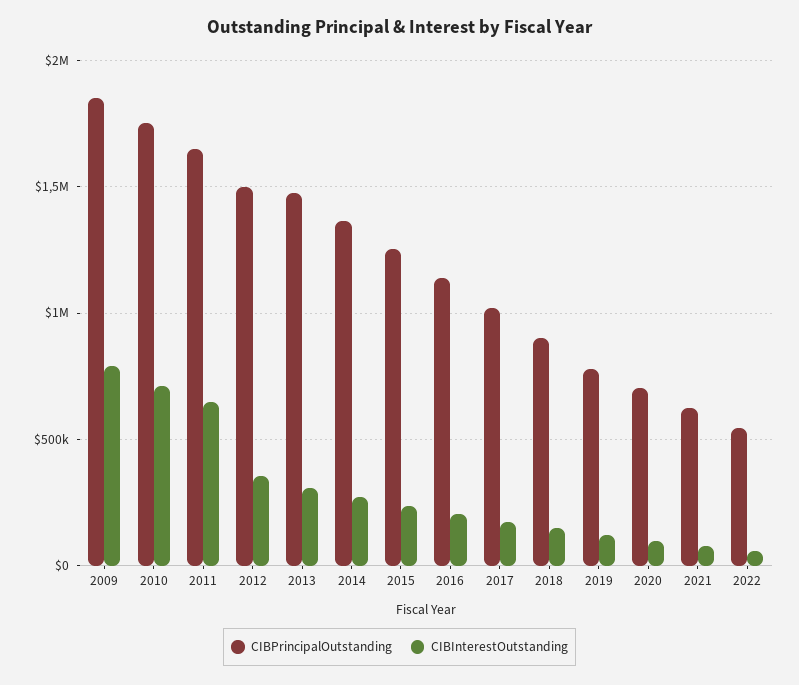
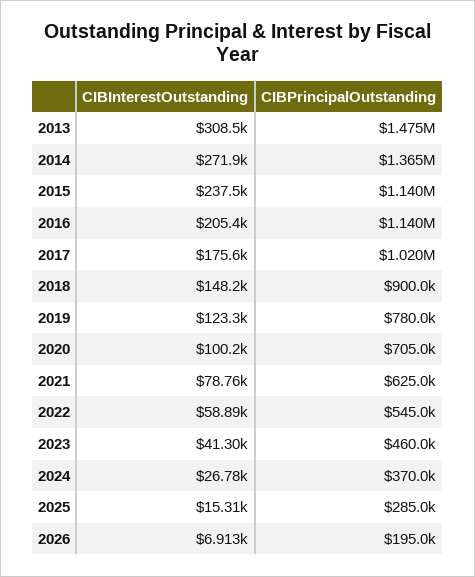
CIBPrincipalOutstanding, 2009: 1850000 -> none
CIBInterestOutstanding, 2009: 800000 -> none
CIBPrincipalOutstanding, 2010: 1750000 -> none
CIBInterestOutstanding, 2010: 700000 -> none
CIBPrincipalOutstanding, 2011: 1650000 -> none
CIBInterestOutstanding, 2011: 650000 -> none
CIBPrincipalOutstanding, 2012: 1500000 -> none
CIBInterestOutstanding, 2012: 350000 -> none
CIBPrincipalOutstanding, 2015: 1250000 -> 1140000
CIBInterestOutstanding, 2023: none -> 41300
CIBPrincipalOutstanding, 2023: none -> 460000
CIBInterestOutstanding, 2024: none -> 26780
CIBPrincipalOutstanding, 2024: none -> 370000
CIBInterestOutstanding, 2025: none -> 15310
CIBPrincipalOutstanding, 2025: none -> 285000
CIBInterestOutstanding, 2026: none -> 6913
CIBPrincipalOutstanding, 2026: none -> 195000

